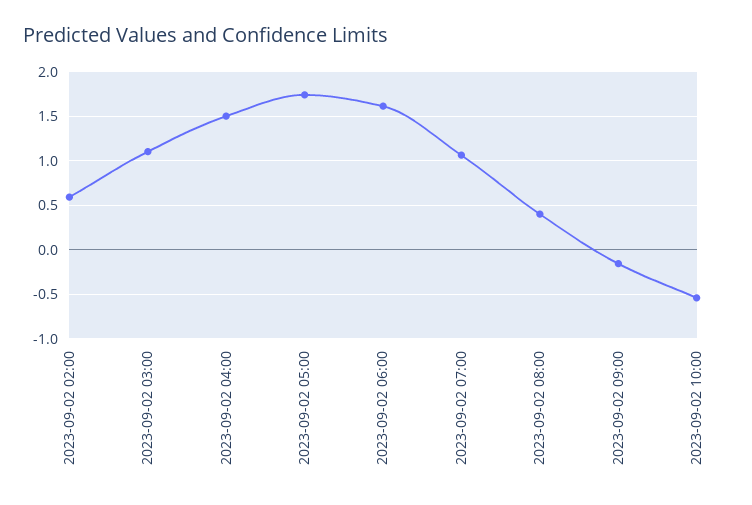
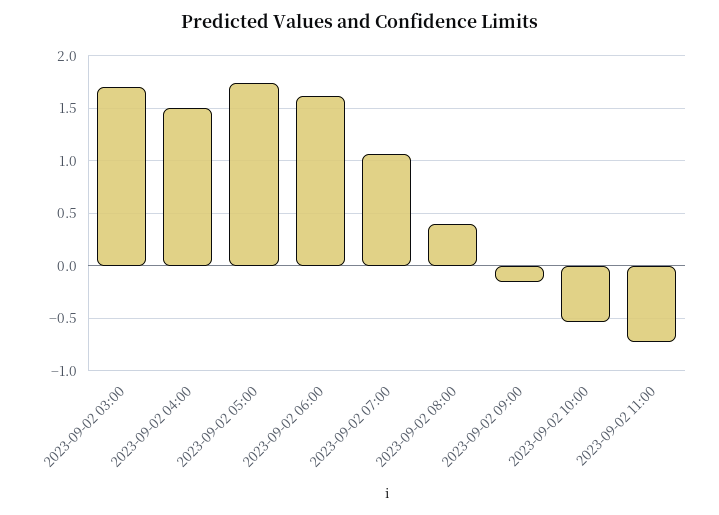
2023-09-02 02:00: 0.6 -> none
2023-09-02 03:00: 1.1 -> 1.7
2023-09-02 11:00: none -> -0.7

